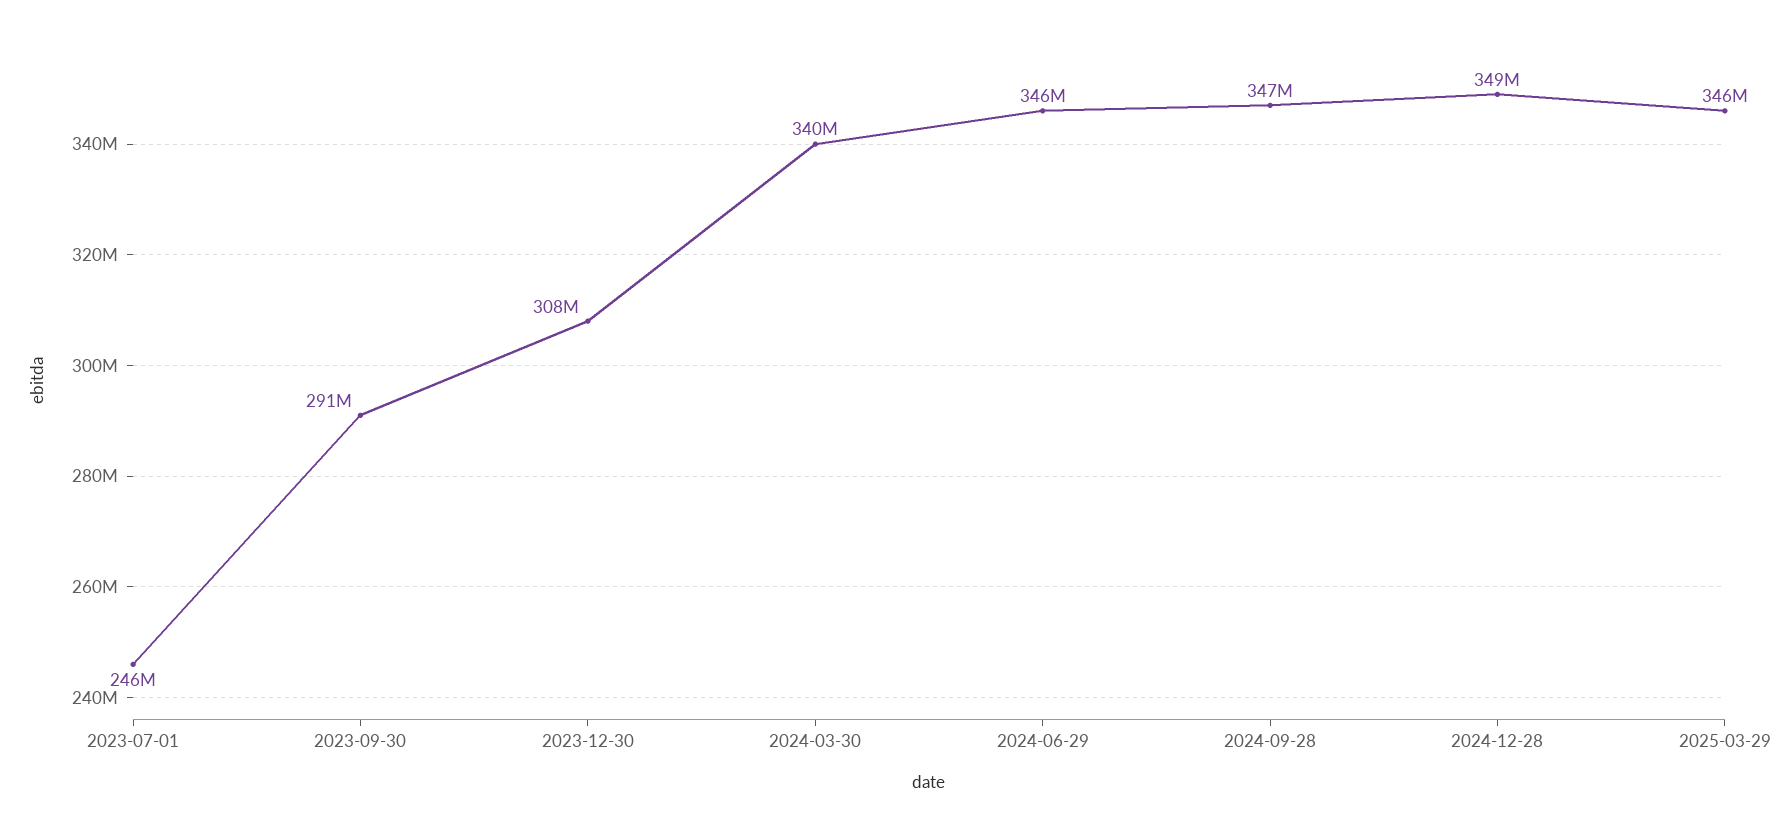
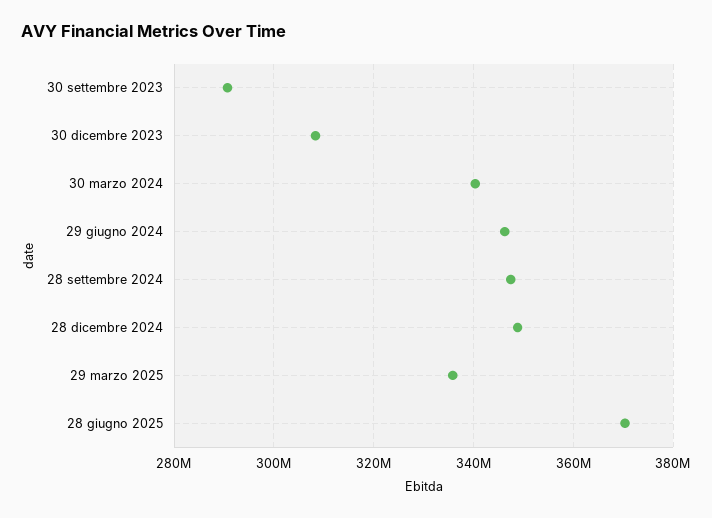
2023-07-01: 246000000 -> none
2025-03-29: 346000000 -> 336000000
28 giugno 2025: none -> 370000000

